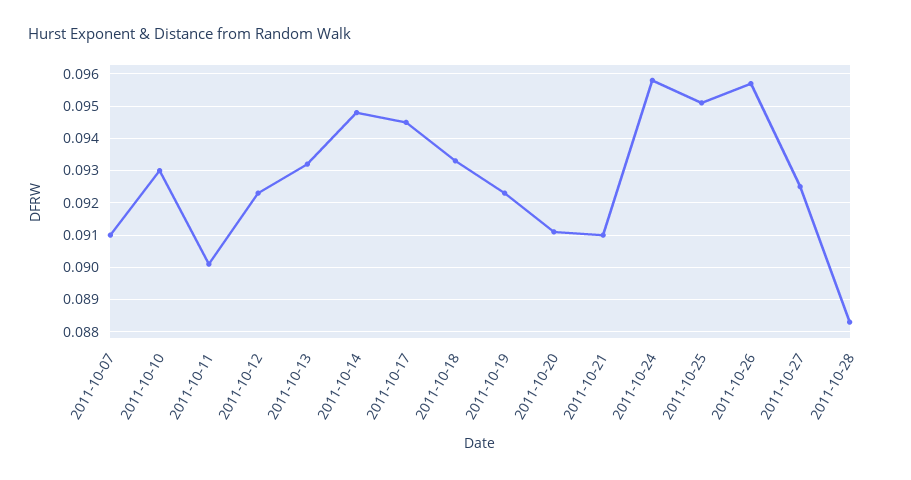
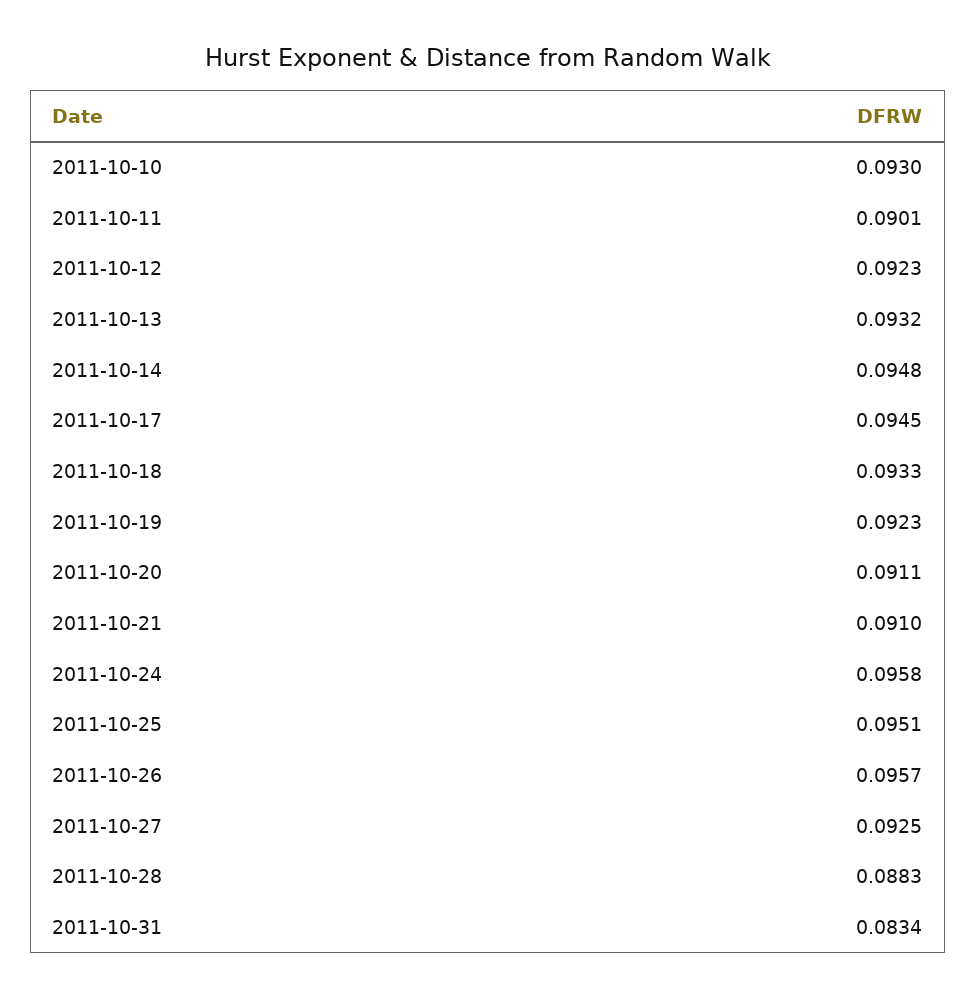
2011-10-07: 0.091 -> none
2011-10-31: none -> 0.0834

